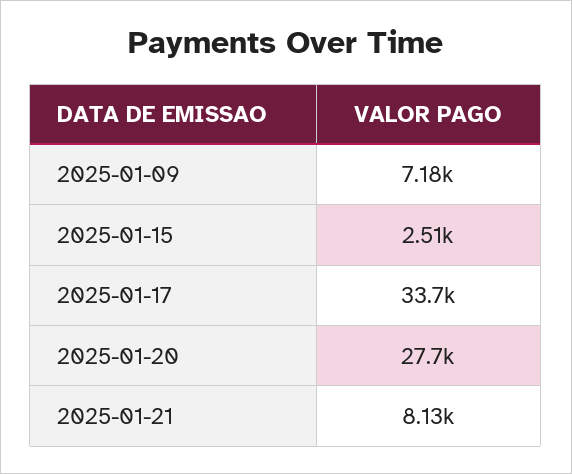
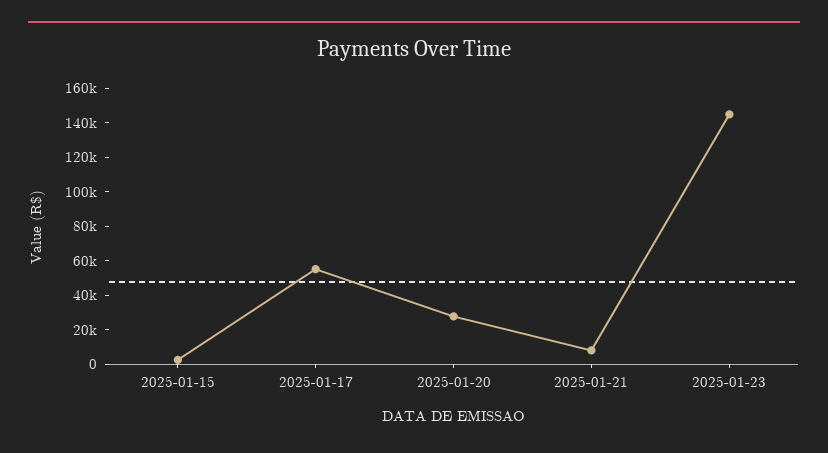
2025-01-09: 7180 -> none
2025-01-17: 33700 -> 55000
2025-01-23: none -> 145000

